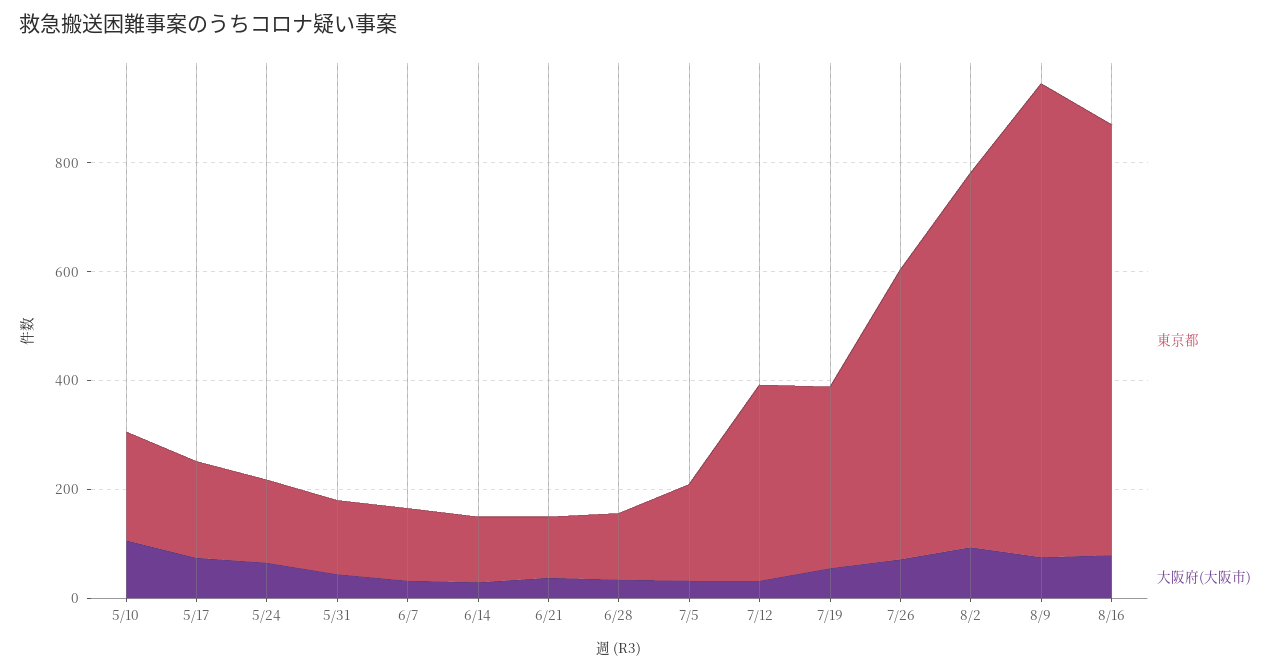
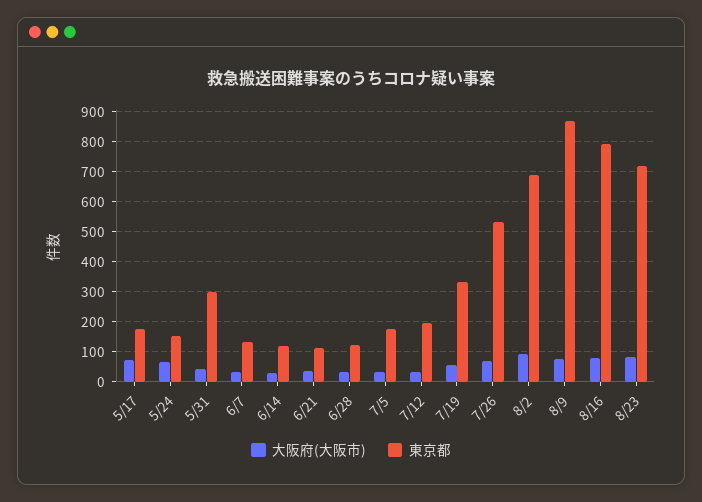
東京都, 5/10: 200 -> none
大阪府(大阪市), 5/10: 100 -> none
東京都, 5/31: 150 -> 300
東京都, 7/12: 350 -> 200
大阪府(大阪市), 8/23: none -> 80
東京都, 8/23: none -> 720

